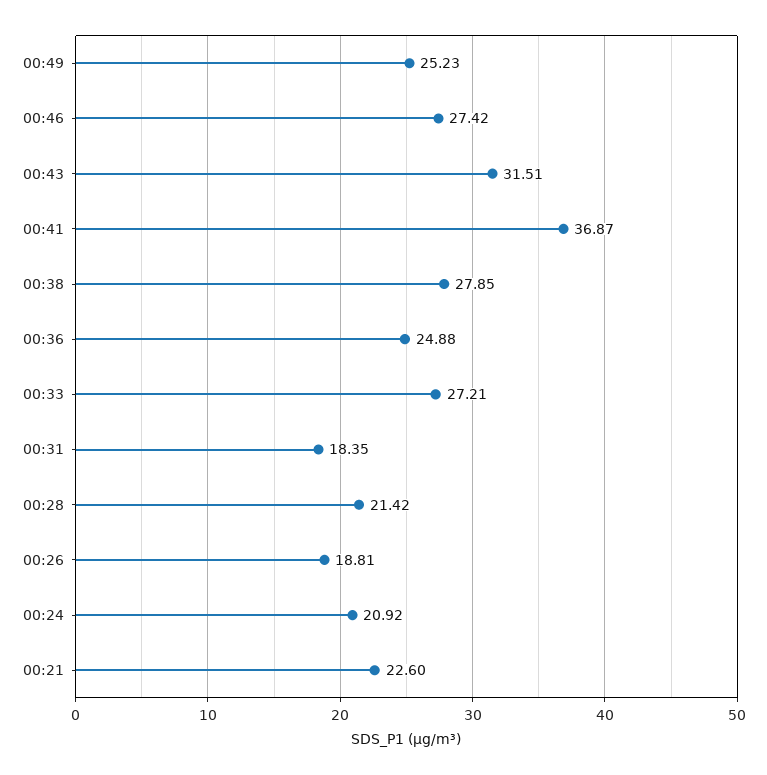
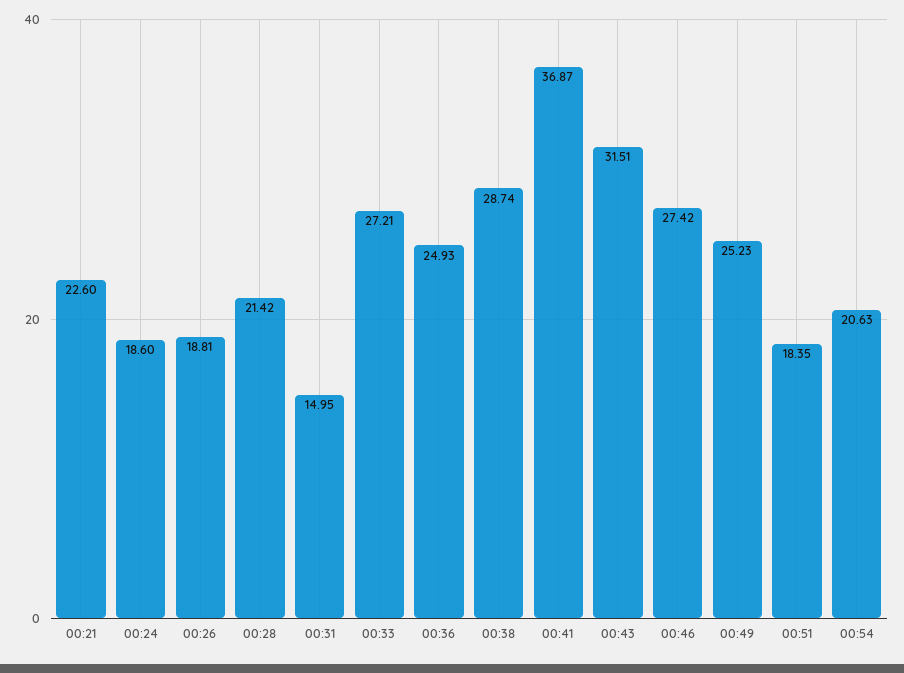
00:38: 27.85 -> 28.74
00:36: 24.88 -> 24.93
00:31: 18.35 -> 14.95
00:24: 20.92 -> 18.6
00:51: none -> 18.35
00:54: none -> 20.63

